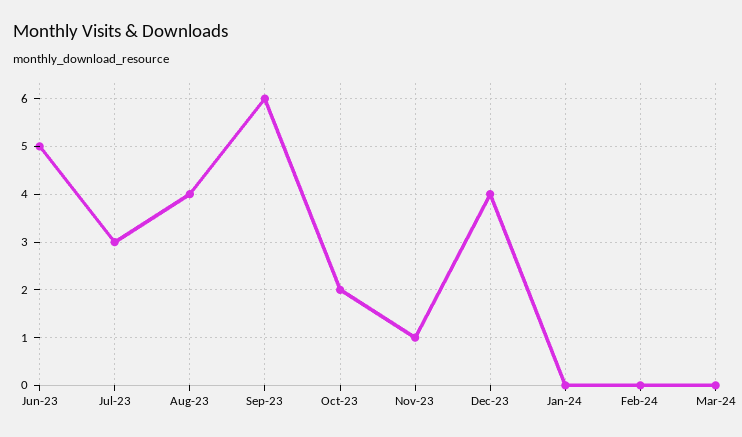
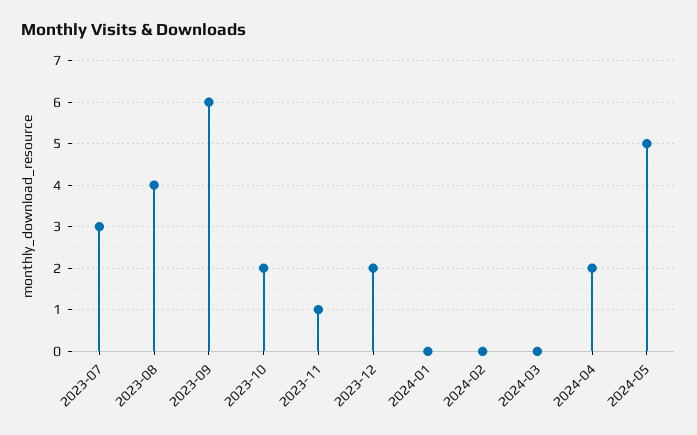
Jun-23: 5 -> none
Dec-23: 4 -> 2
2024-04: none -> 2
2024-05: none -> 5

